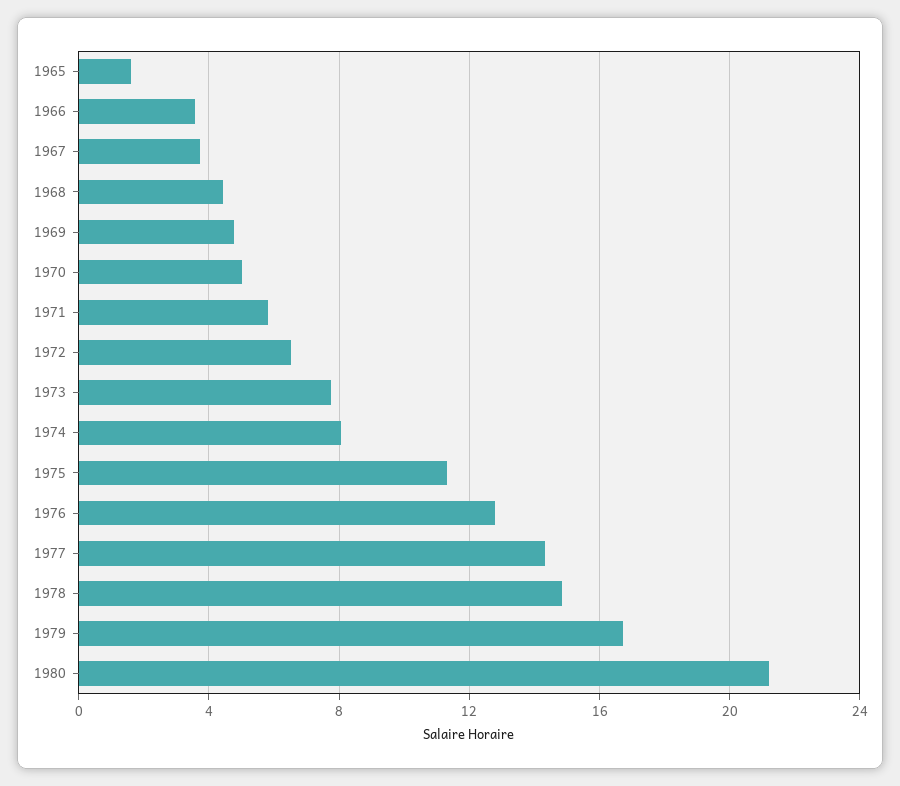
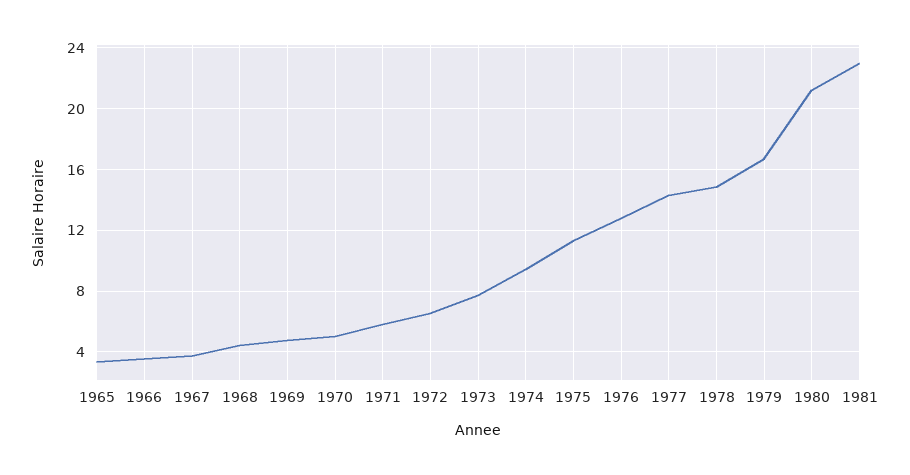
1965: 1.5 -> 3.5
1974: 8 -> 9.5
1981: none -> 23

